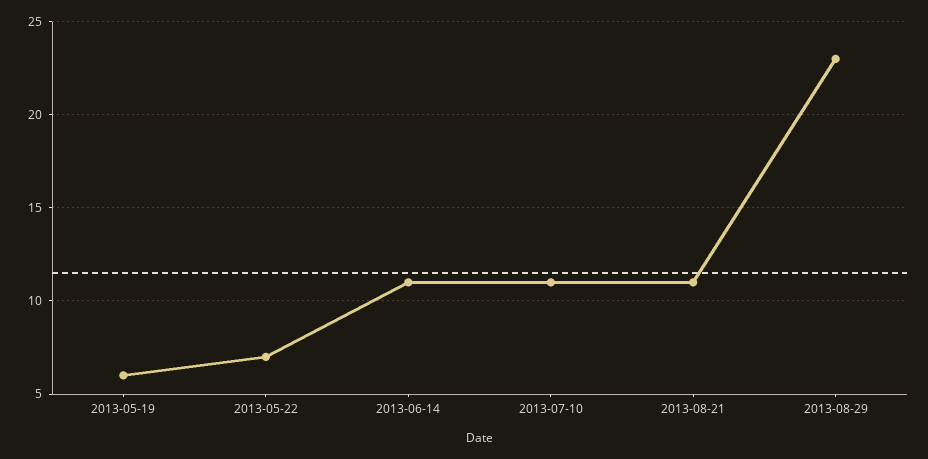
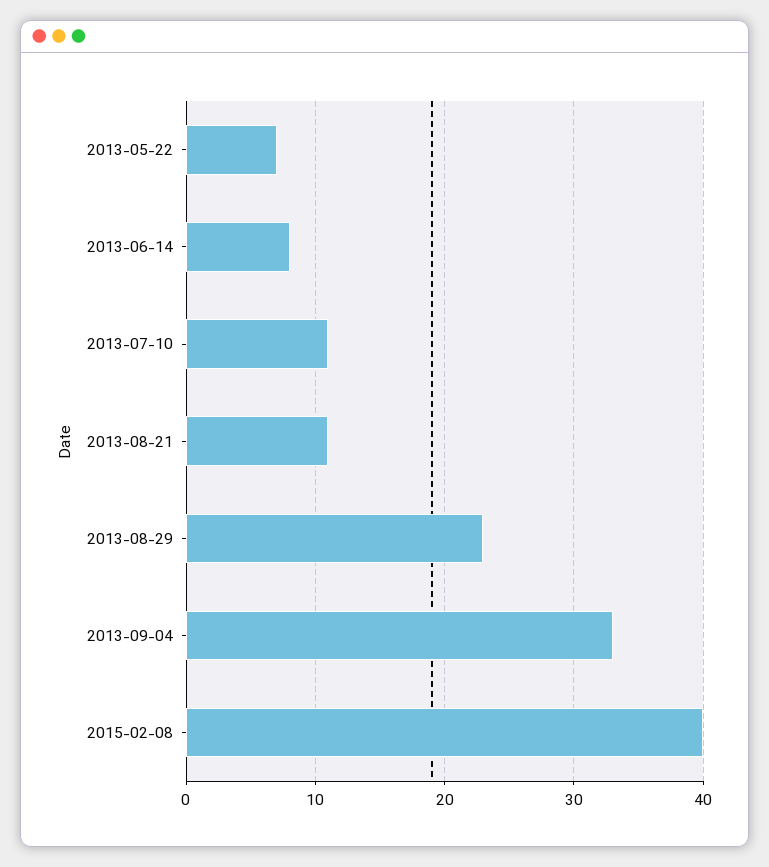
2013-05-19: 6 -> none
2013-06-14: 11 -> 8
2013-09-04: none -> 33
2015-02-08: none -> 40

